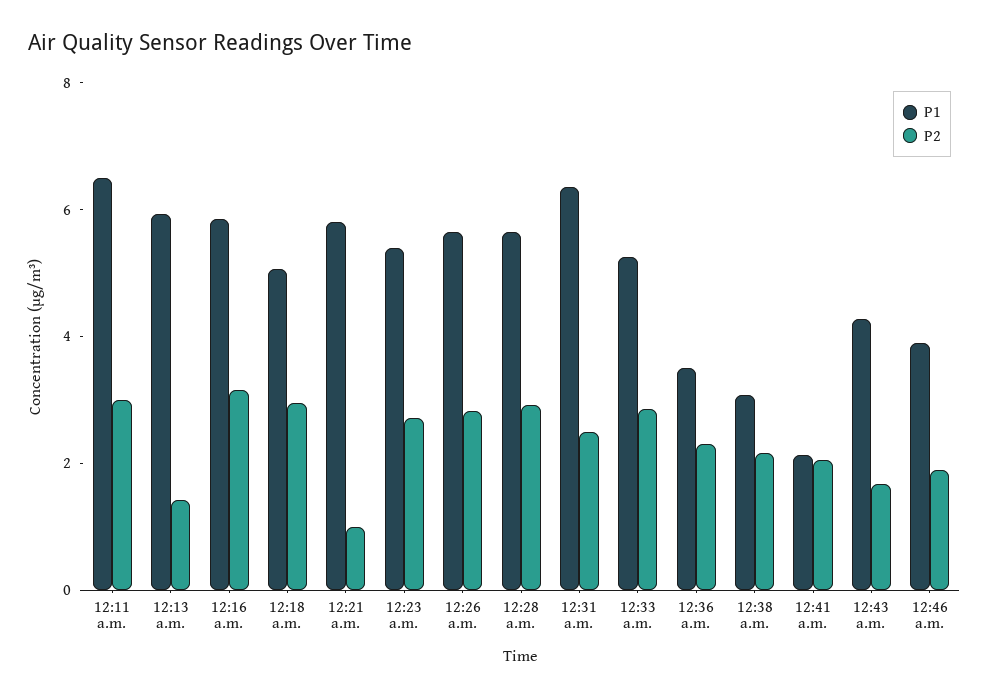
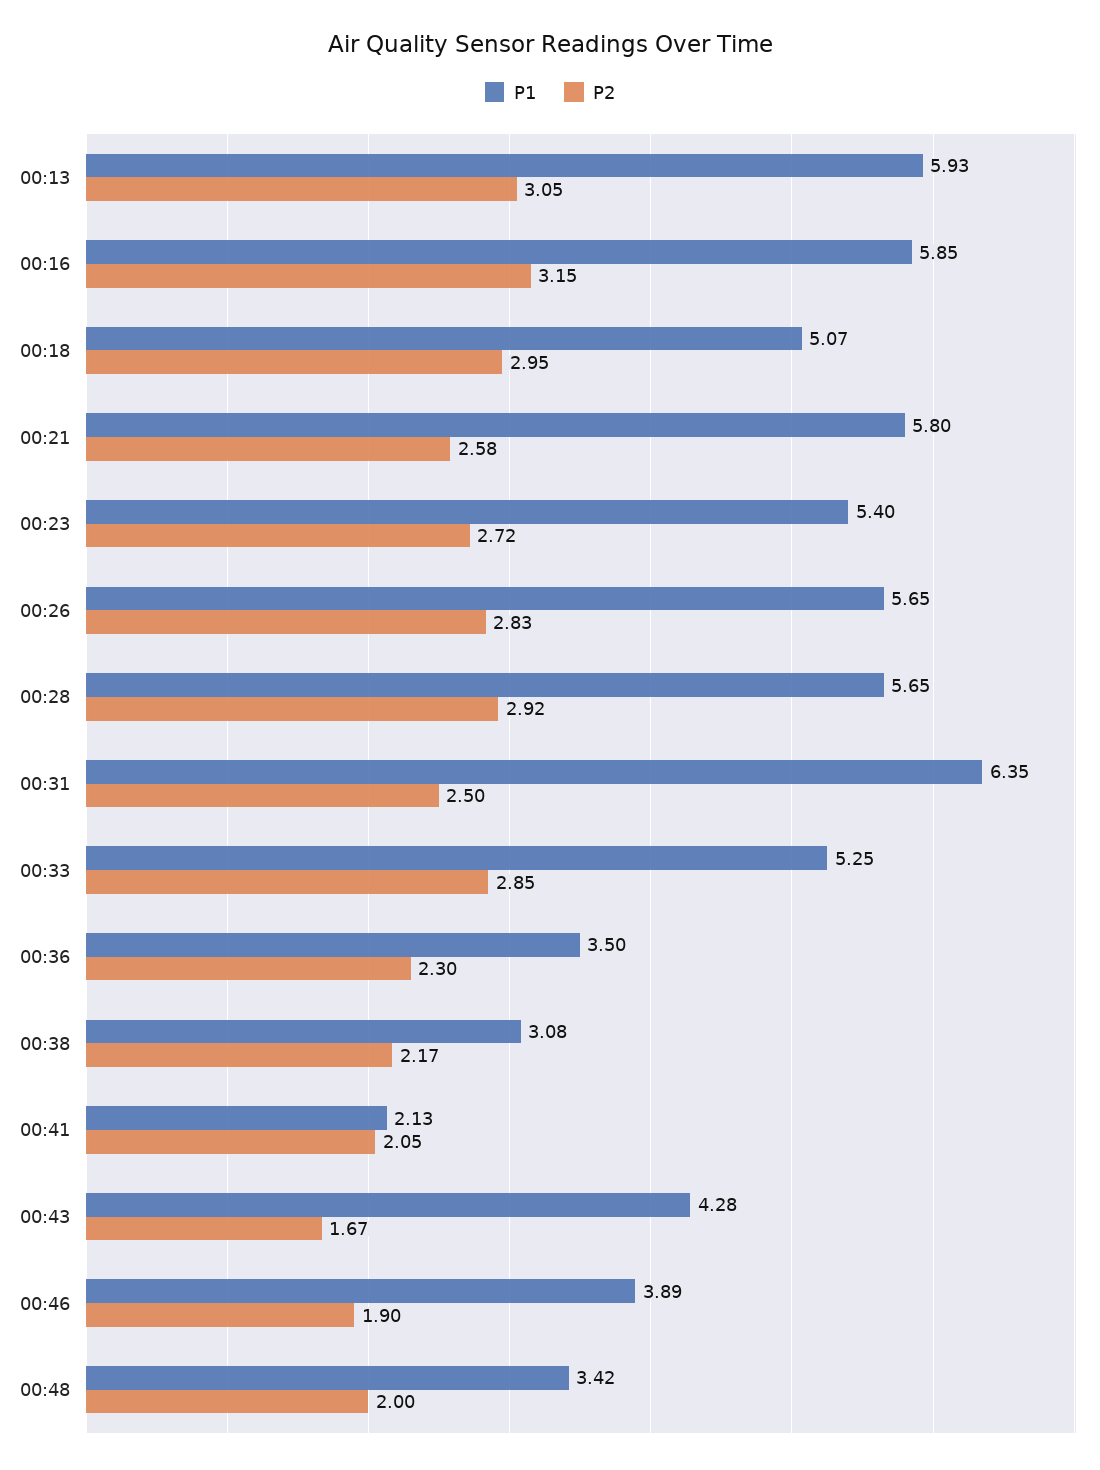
P1, 12:11 a.m.: 6.5 -> none
P2, 12:11 a.m.: 3 -> none
P2, 12:13 a.m.: 1.5 -> 3.05
P2, 12:21 a.m.: 1 -> 2.58
P1, 00:48: none -> 3.42
P2, 00:48: none -> 2

